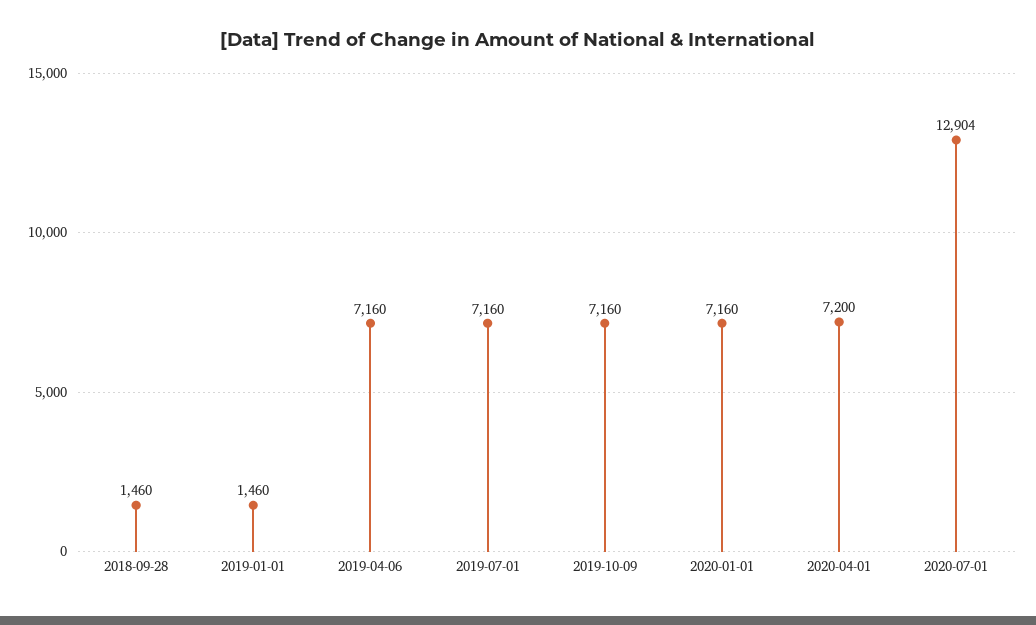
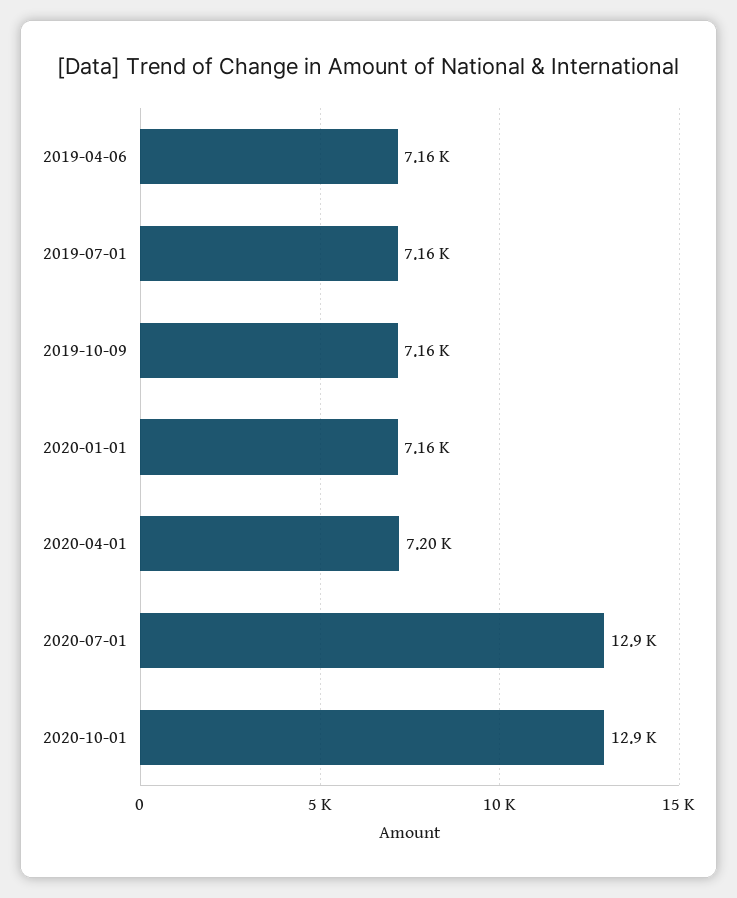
2018-09-28: 1460 -> none
2019-01-01: 1460 -> none
2020-10-01: none -> 12900

